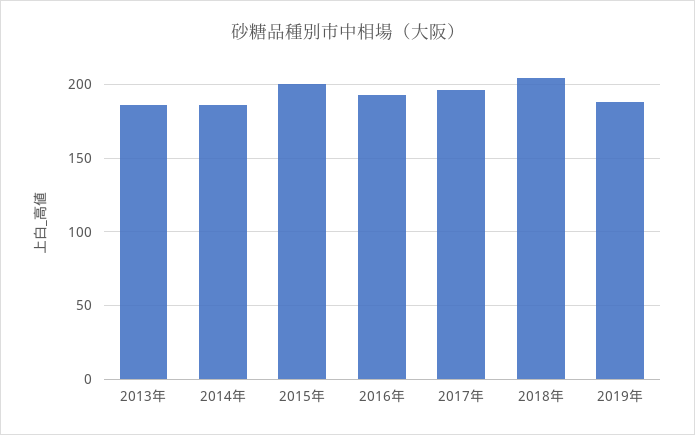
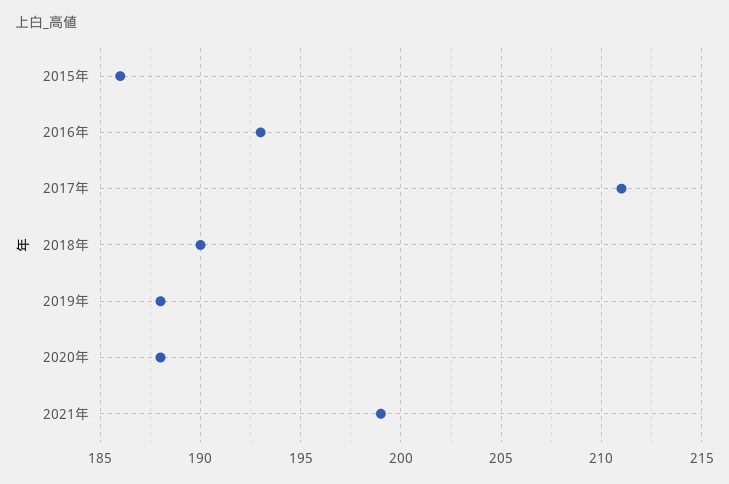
2013年: 185 -> none
2014年: 185 -> none
2015年: 200 -> 186
2017年: 195 -> 211
2018年: 205 -> 190
2020年: none -> 188
2021年: none -> 199

